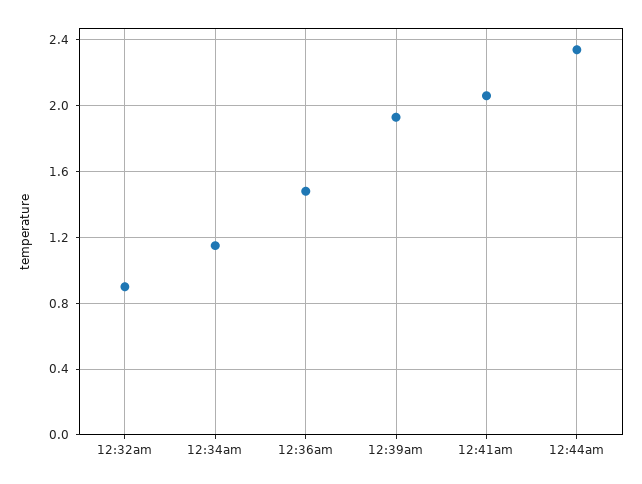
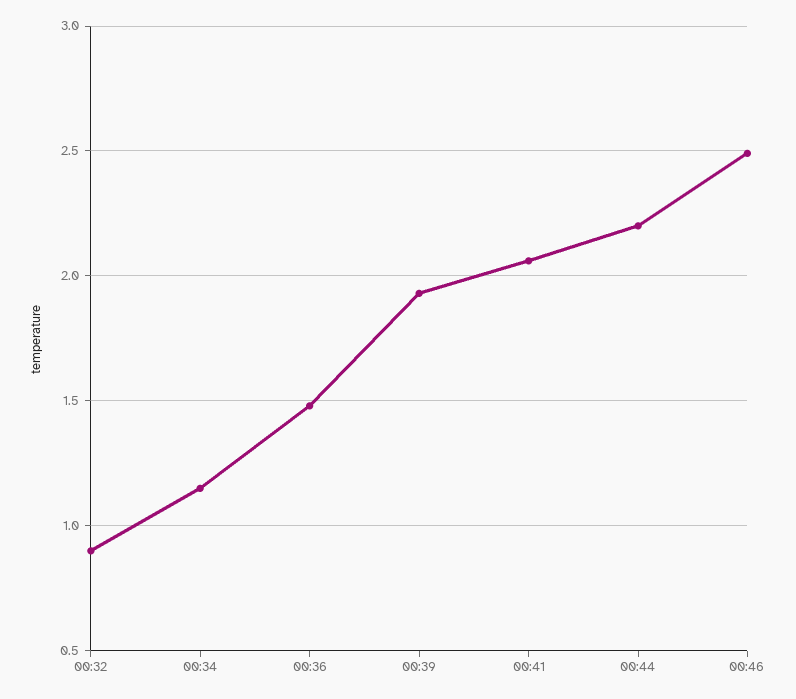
12:44am: 2.35 -> 2.2
00:46: none -> 2.5

